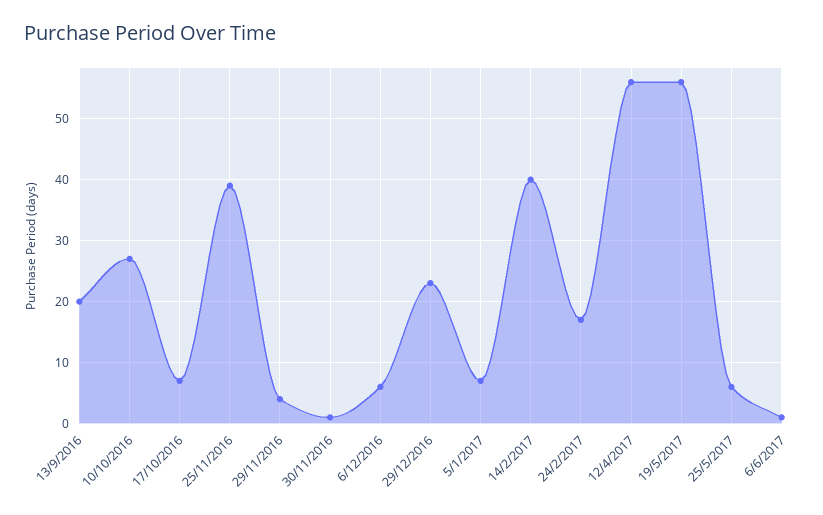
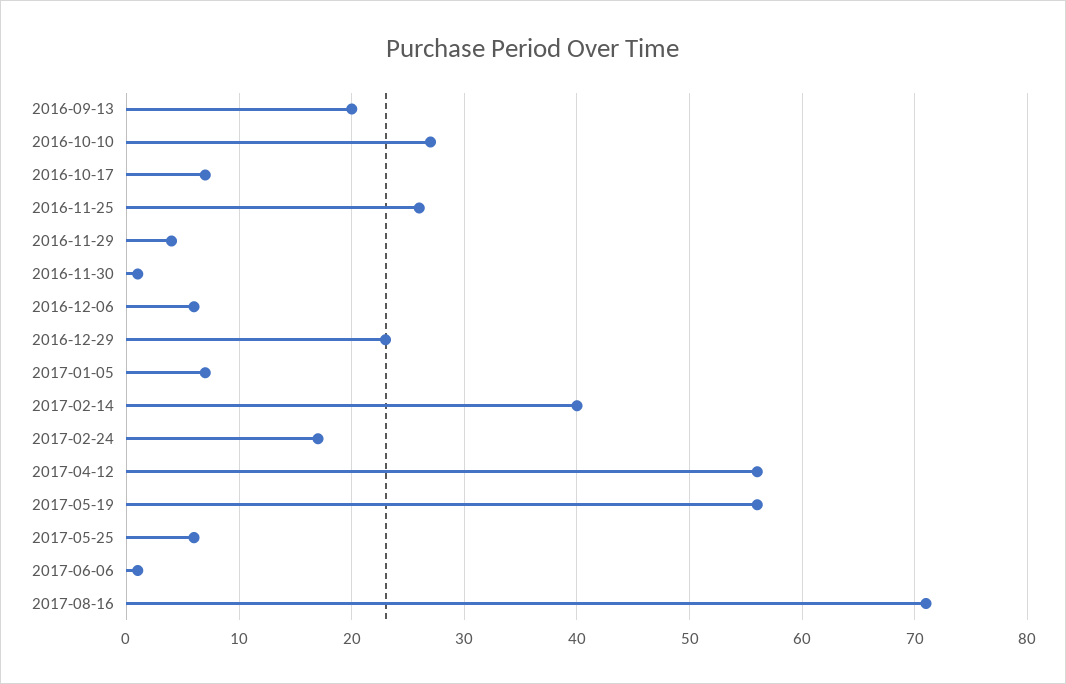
25/11/2016: 39 -> 26
2017-08-16: none -> 71

